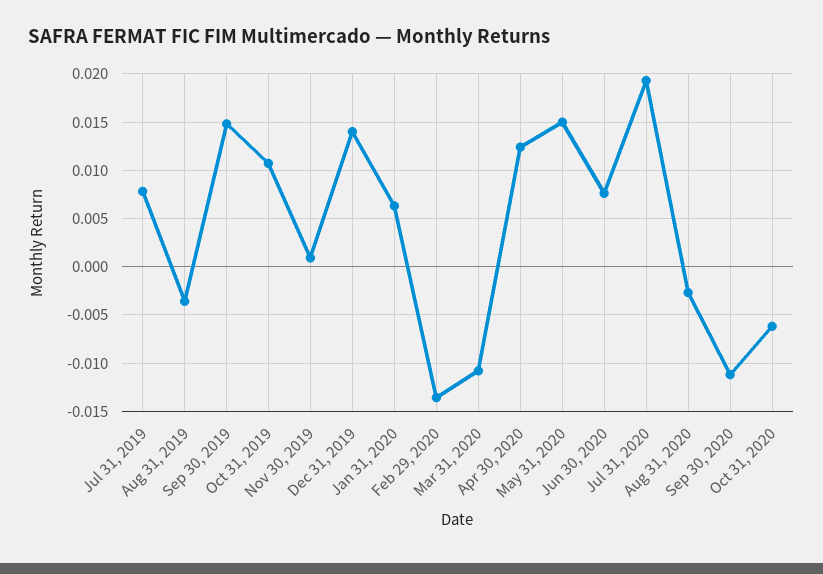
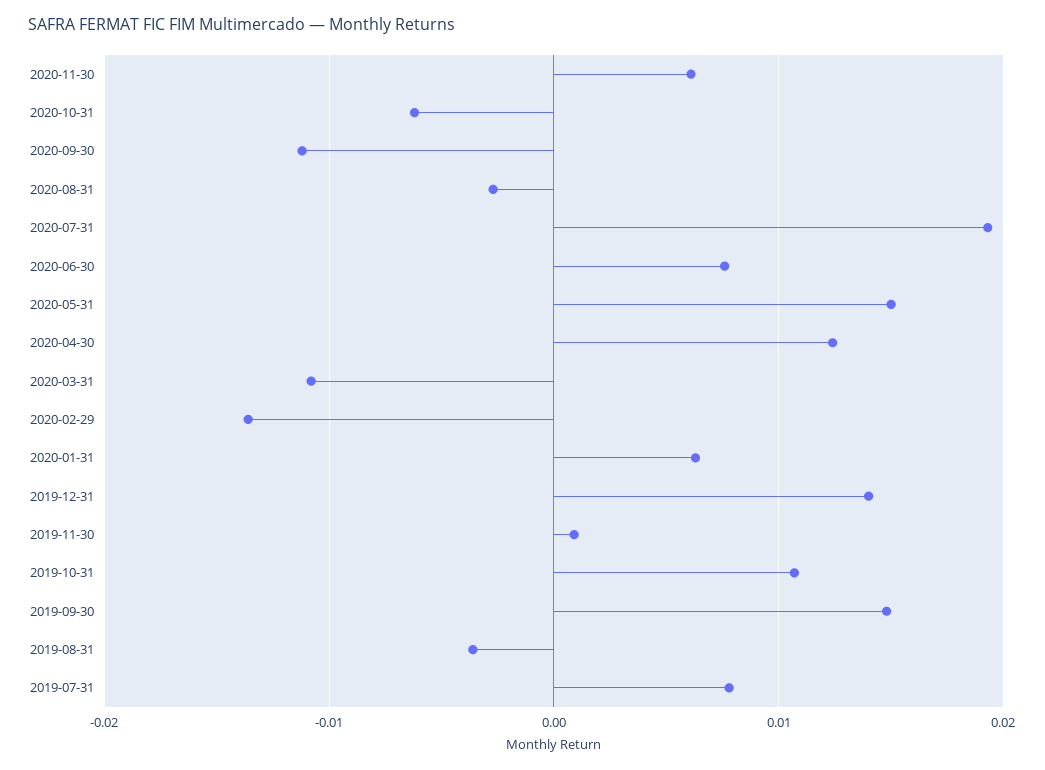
2020-11-30: none -> 0.006

